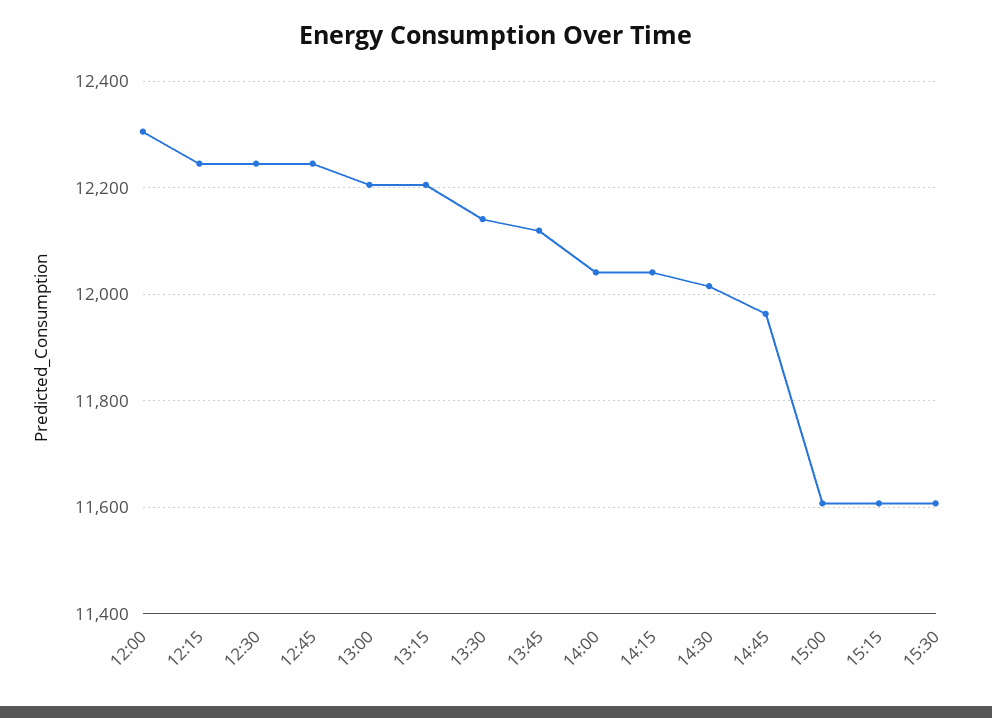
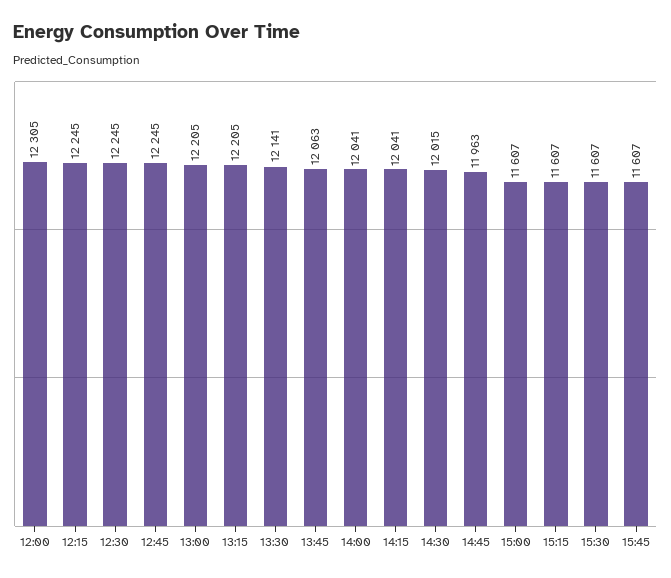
13:45: 12120 -> 12063
15:45: none -> 11607

